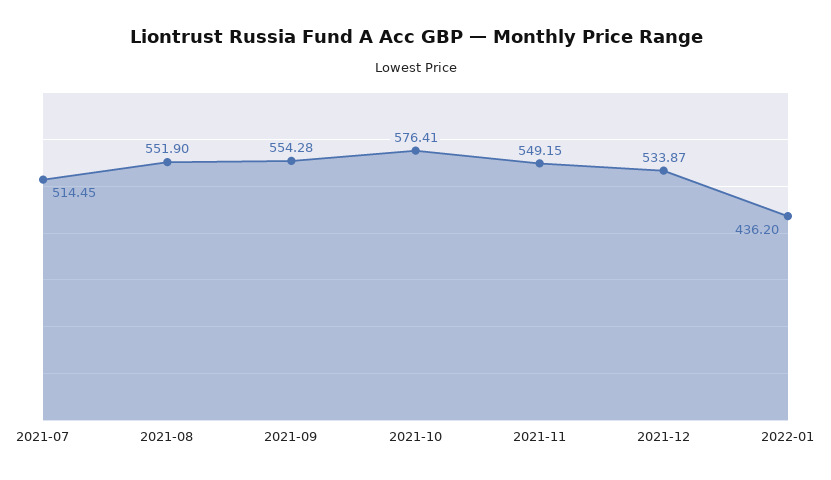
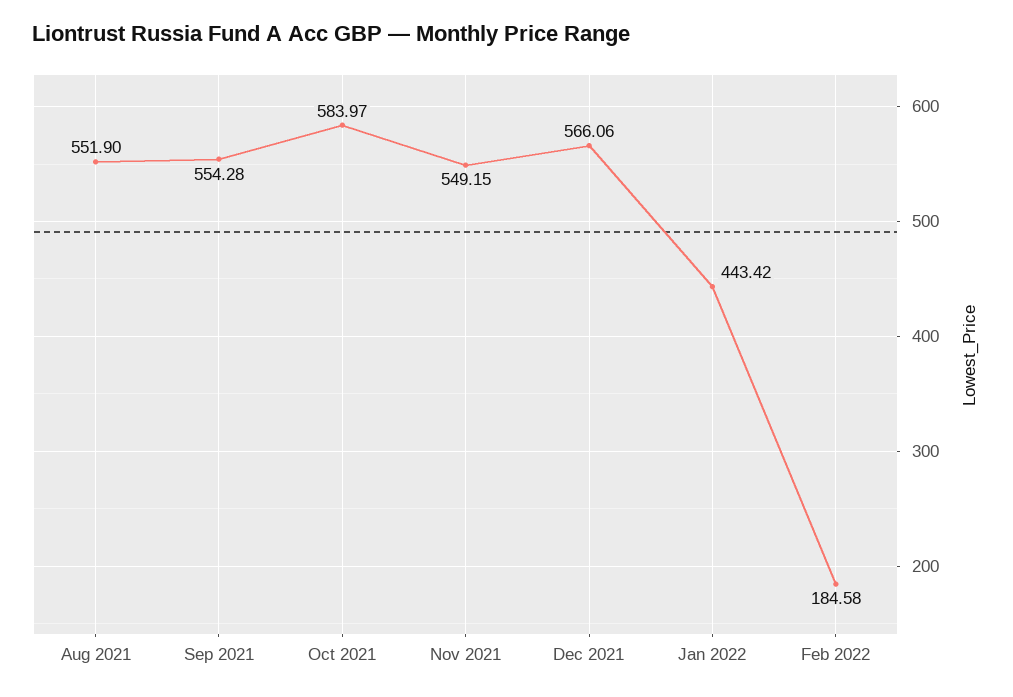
2021-07: 514.45 -> none
2021-10: 576.41 -> 583.97
2021-12: 533.87 -> 566.06
2022-01: 436.2 -> 443.42
Feb 2022: none -> 184.58

